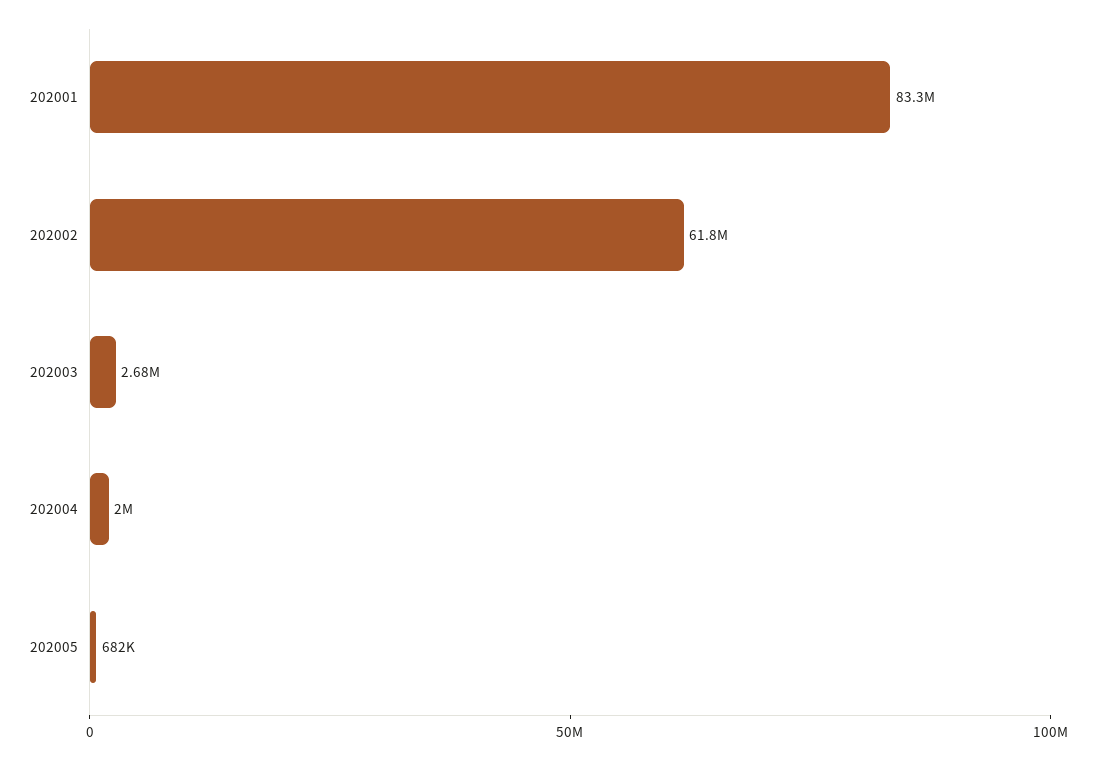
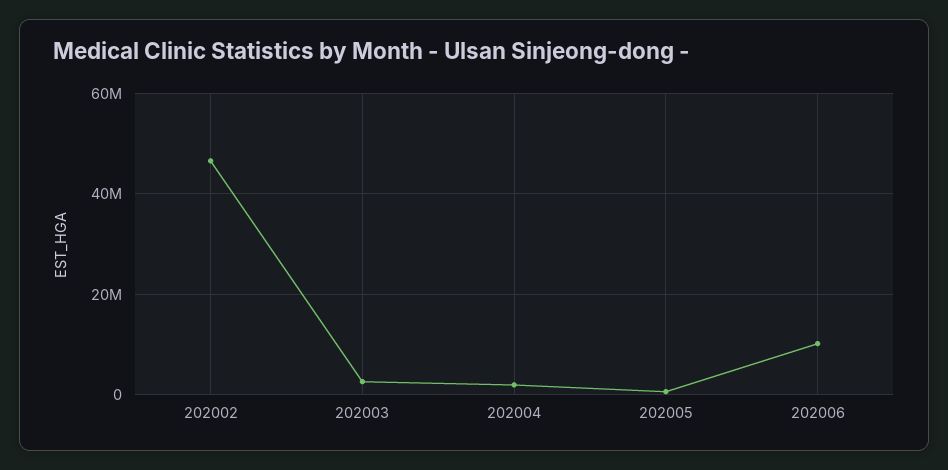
202001: 83300000 -> none
202002: 61800000 -> 46000000
202006: none -> 10000000

